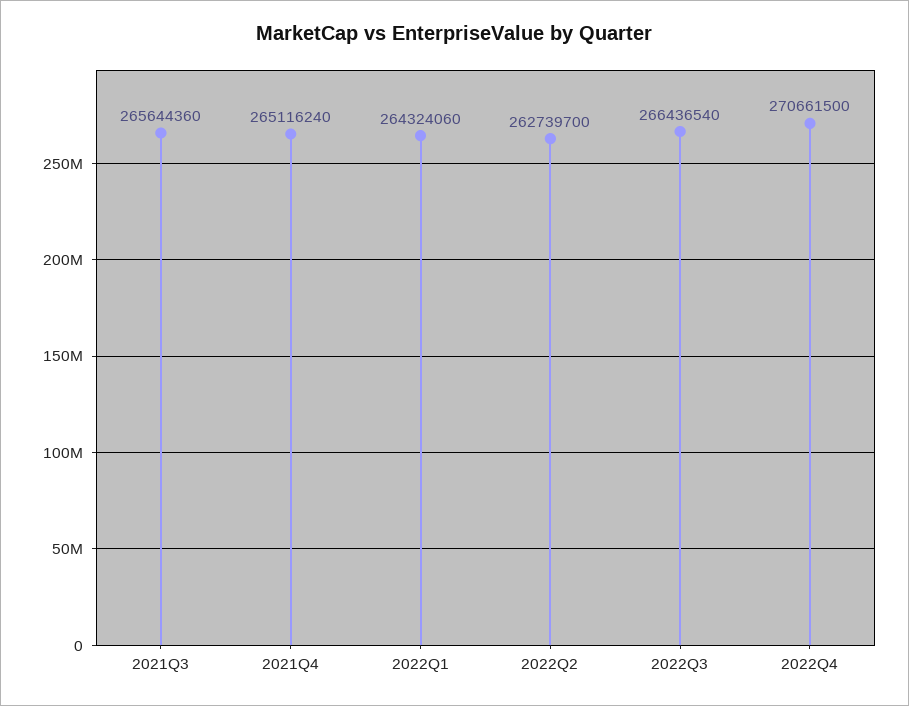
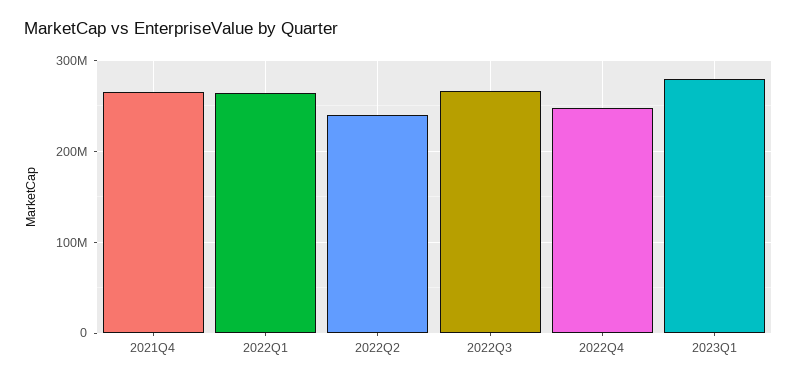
2021Q3: 265644360 -> none
2022Q2: 262739700 -> 240000000
2022Q4: 270661500 -> 250000000
2023Q1: none -> 280000000

